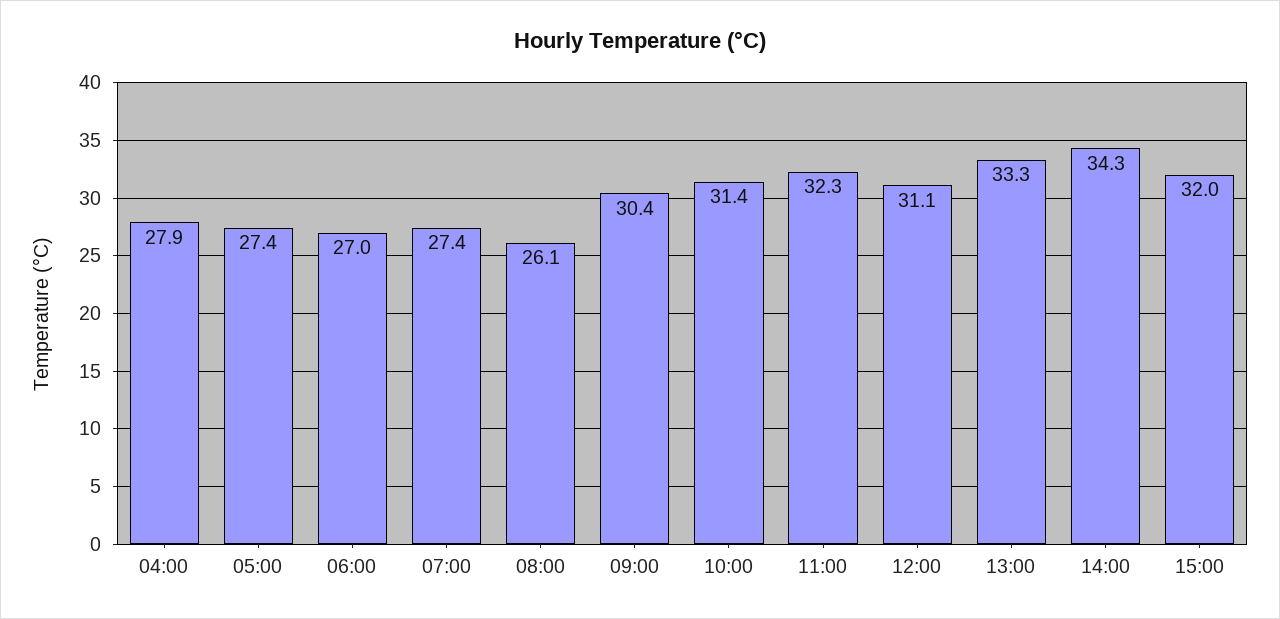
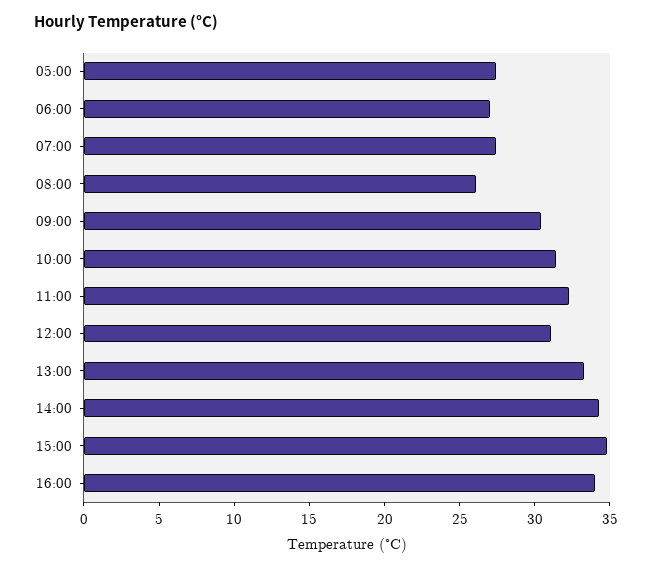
04:00: 27.9 -> none
15:00: 32 -> 35
16:00: none -> 34

